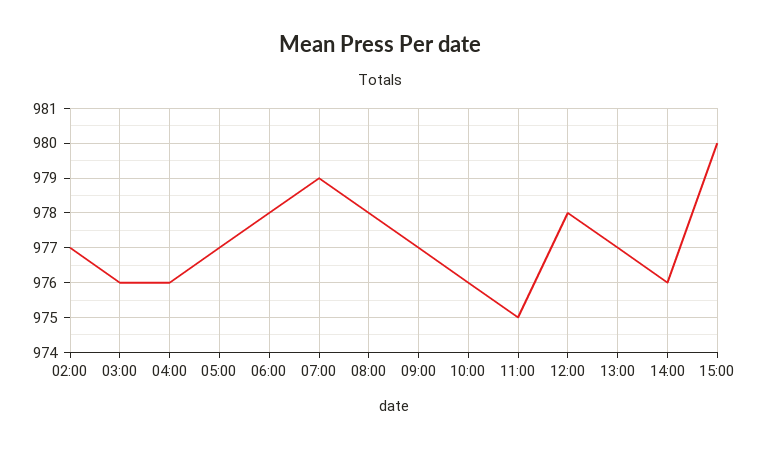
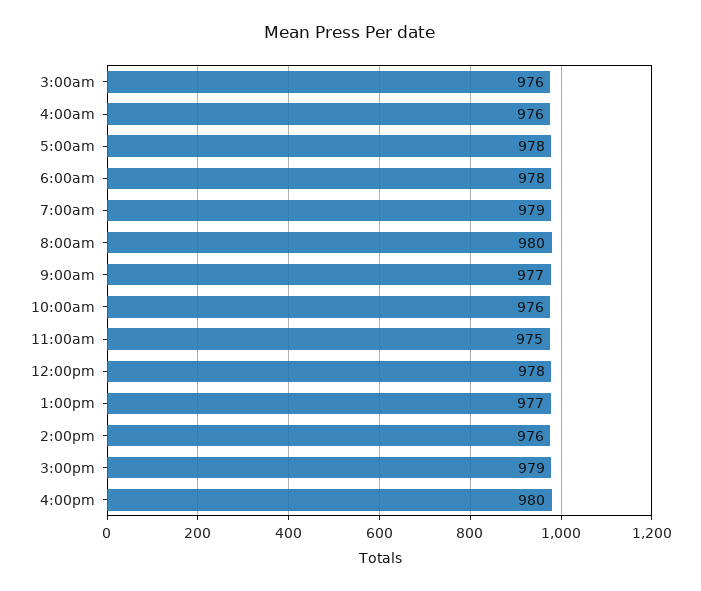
02:00: 977 -> none
05:00: 977 -> 978
08:00: 978 -> 980
15:00: 980 -> 979
4:00pm: none -> 980

